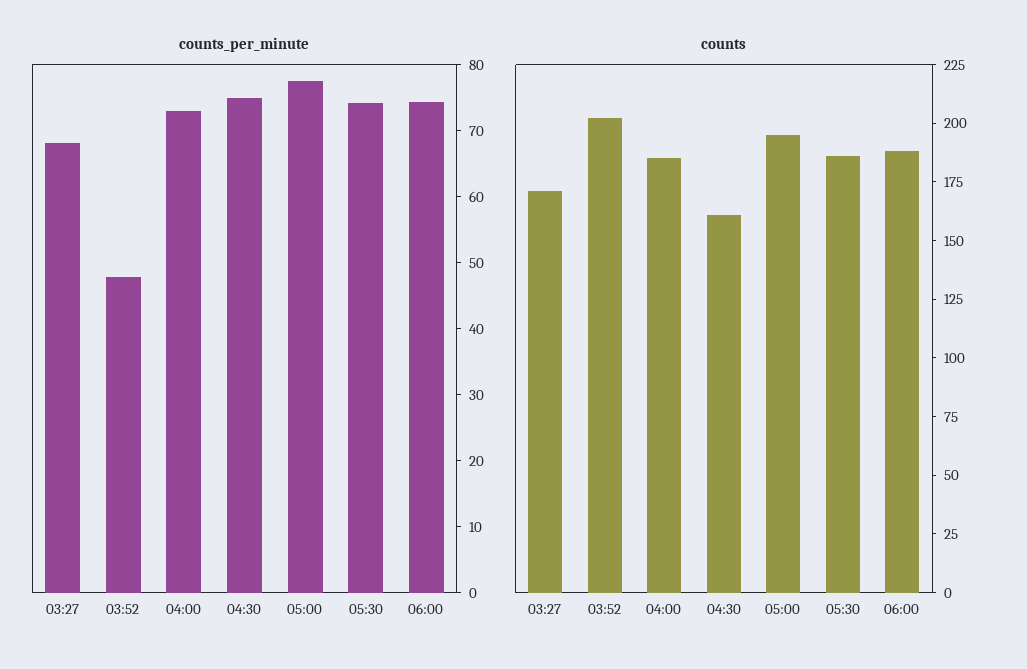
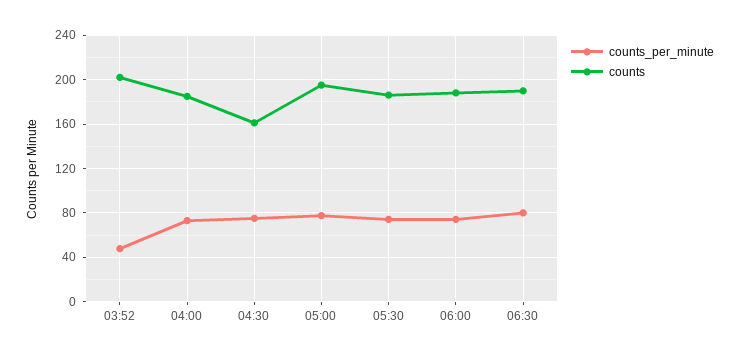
counts_per_minute, 03:27: 68 -> none
counts, 03:27: 170 -> none
counts_per_minute, 06:30: none -> 80
counts, 06:30: none -> 190

